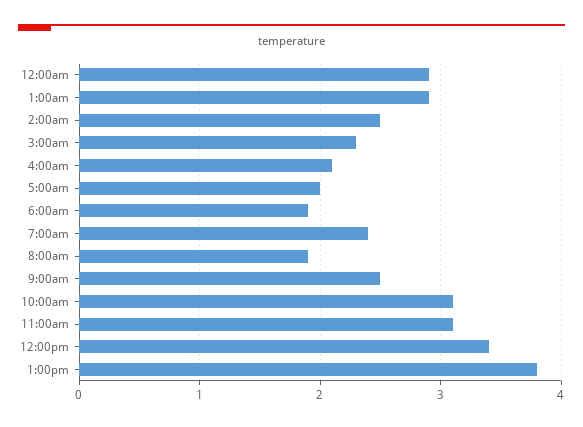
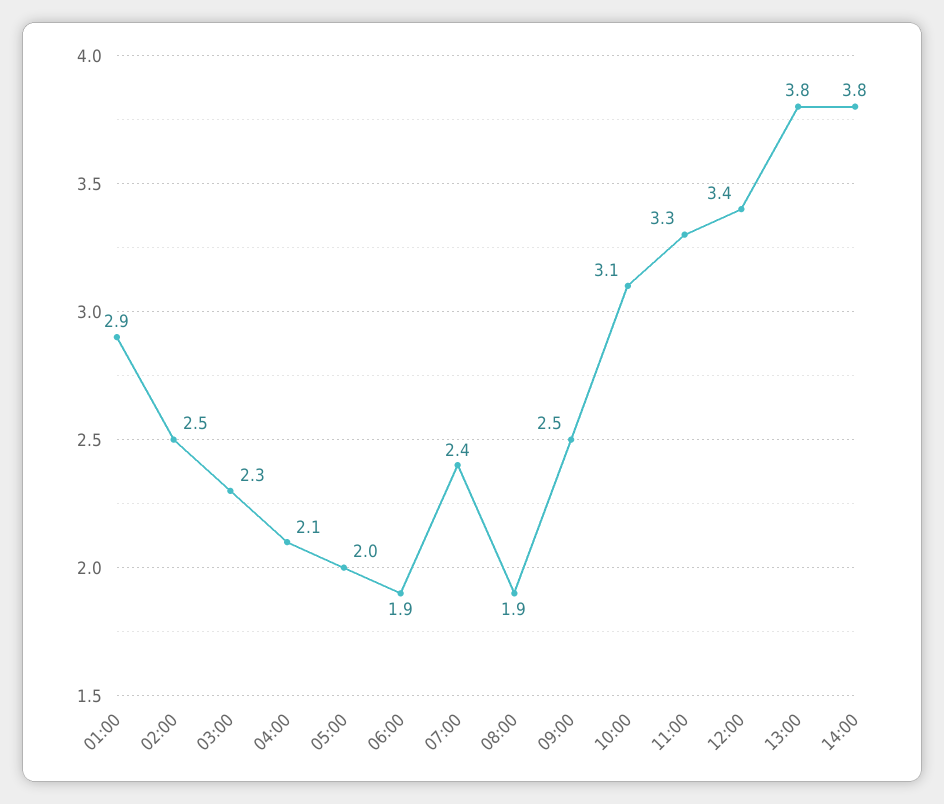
12:00am: 2.9 -> none
11:00am: 3.1 -> 3.3
14:00: none -> 3.8

